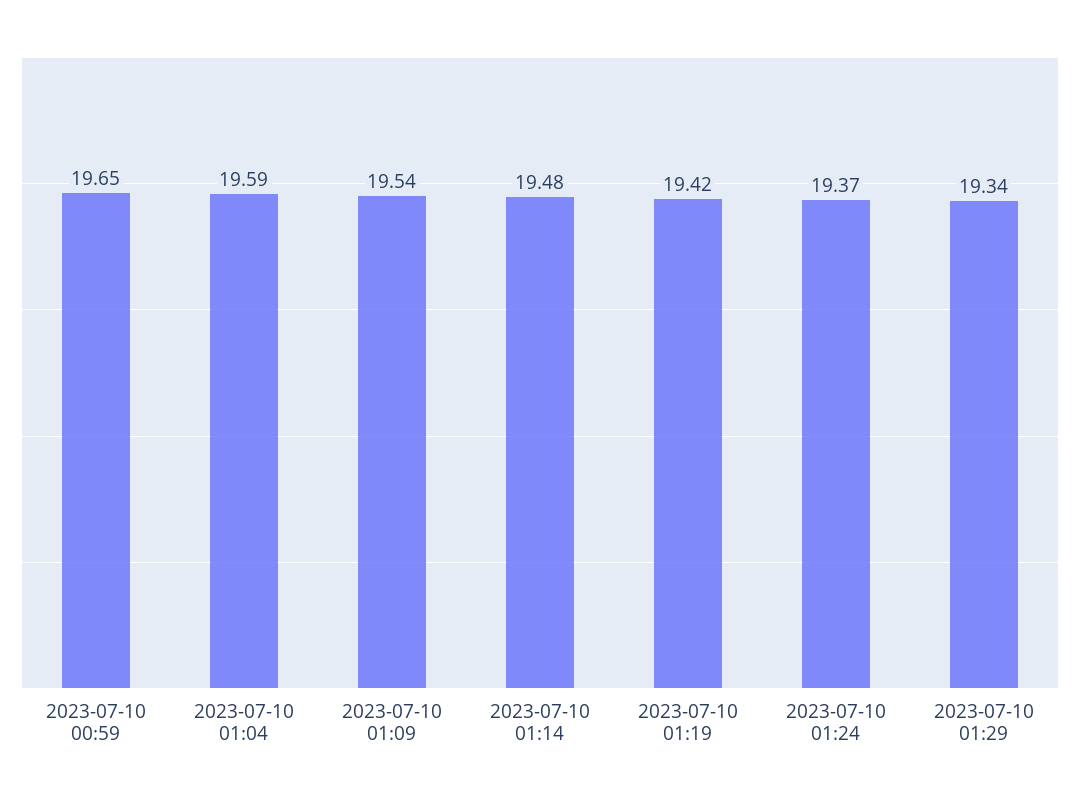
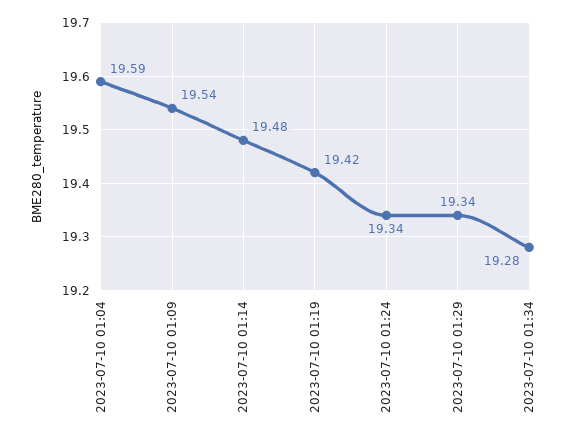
2023-07-10 00:59: 19.65 -> none
2023-07-10 01:24: 19.37 -> 19.34
2023-07-10 01:34: none -> 19.28

